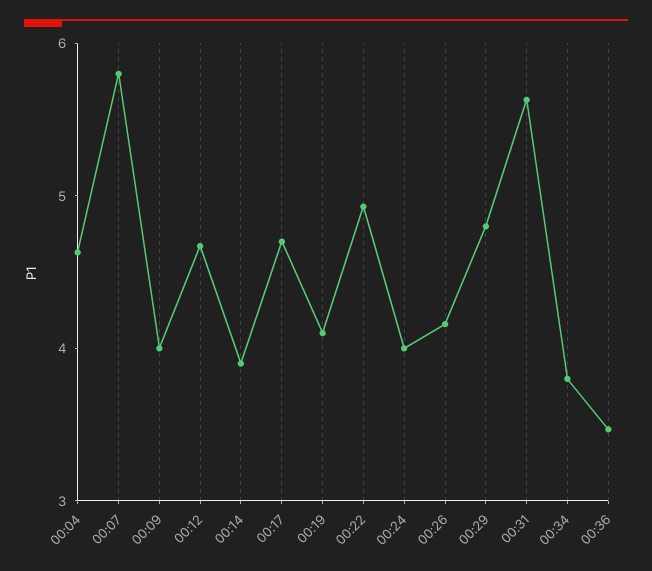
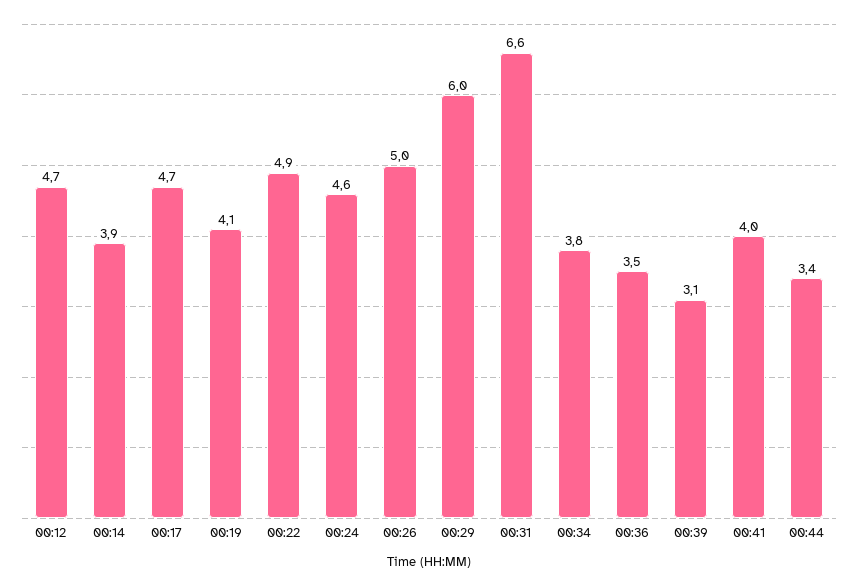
00:04: 4.6 -> none
00:07: 5.8 -> none
00:09: 4 -> none
00:24: 4 -> 4.6
00:26: 4.2 -> 5
00:29: 4.8 -> 6
00:31: 5.6 -> 6.6
00:39: none -> 3.1
00:41: none -> 4
00:44: none -> 3.4

